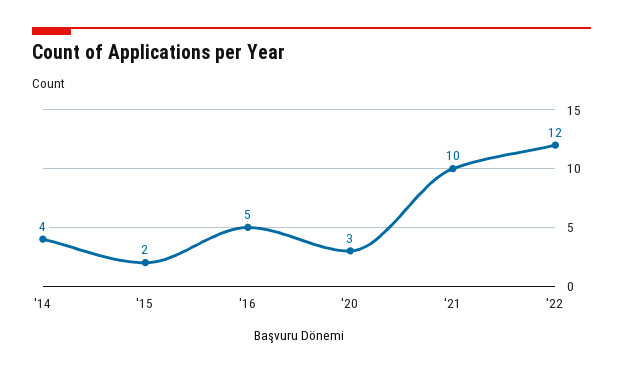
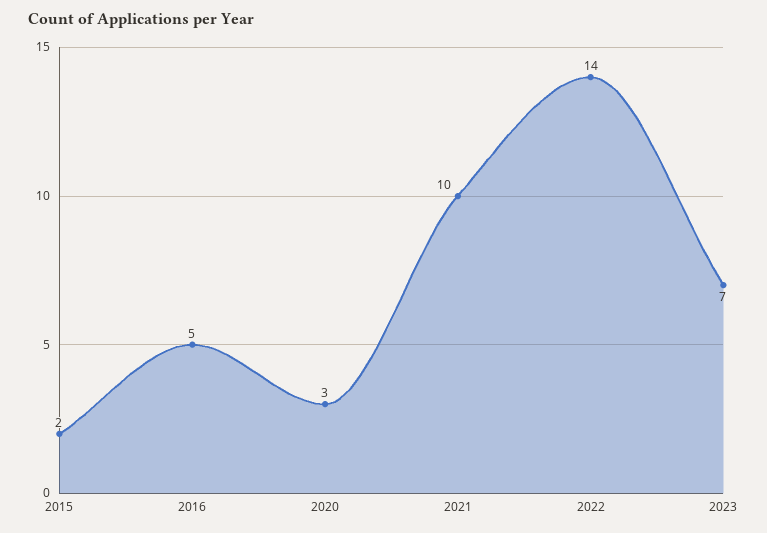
'14: 4 -> none
'22: 12 -> 14
2023: none -> 7

